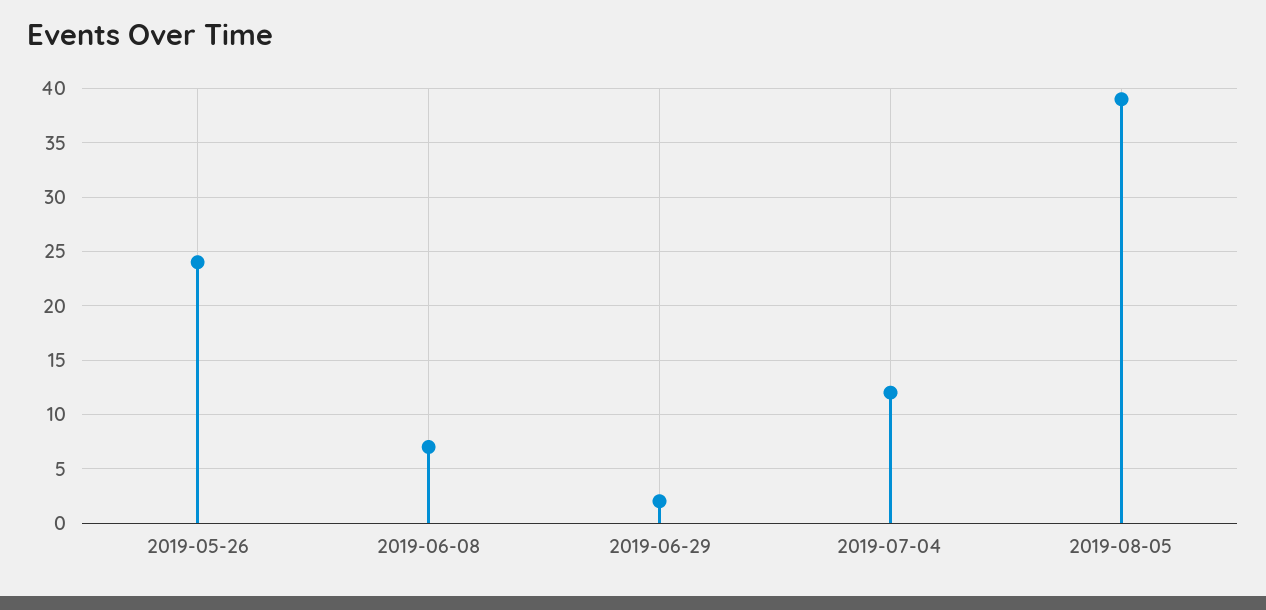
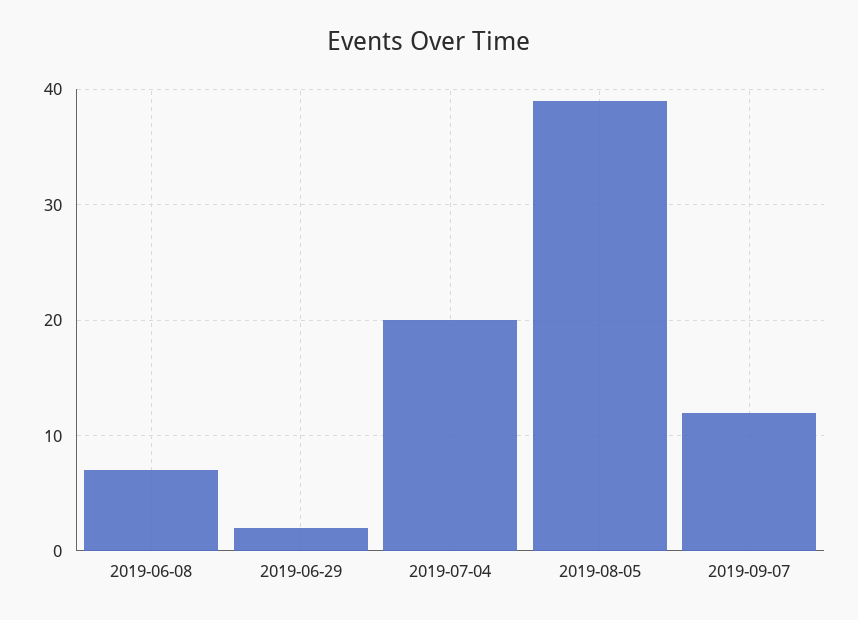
2019-05-26: 24 -> none
2019-07-04: 12 -> 20
2019-09-07: none -> 12

